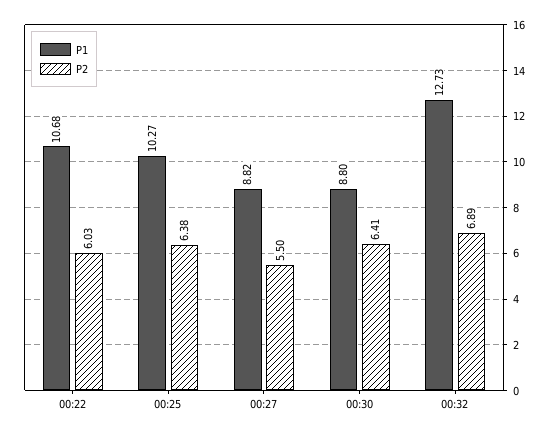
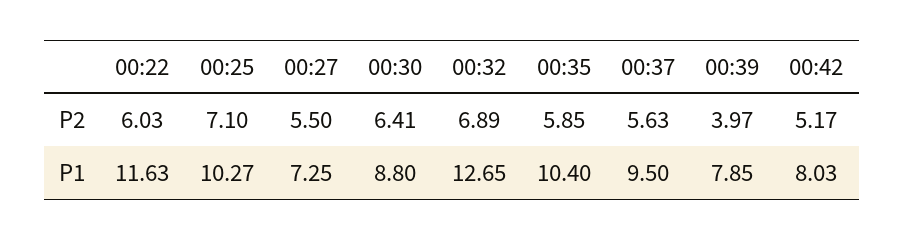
P1, 00:22: 10.68 -> 11.63
P2, 00:25: 6.38 -> 7.1
P1, 00:27: 8.82 -> 7.25
P1, 00:32: 12.73 -> 12.65
P2, 00:35: none -> 5.85
P2, 00:37: none -> 5.63
P2, 00:39: none -> 3.97
P2, 00:42: none -> 5.17
P1, 00:35: none -> 10.4
P1, 00:37: none -> 9.5
P1, 00:39: none -> 7.85
P1, 00:42: none -> 8.03

